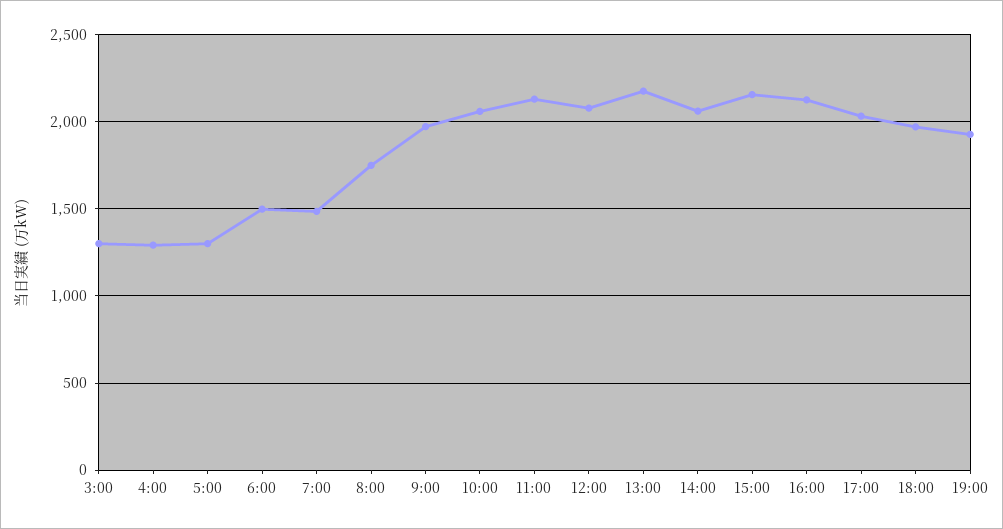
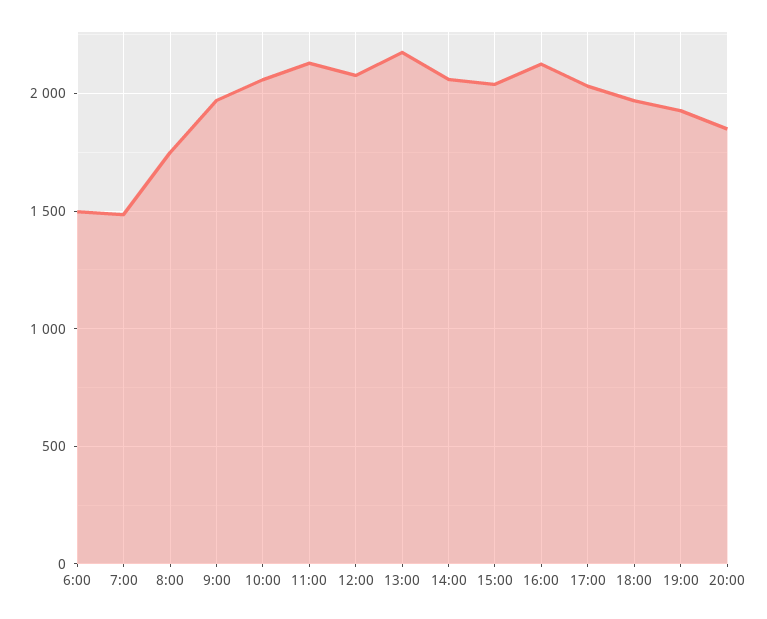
3:00: 1300 -> none
4:00: 1300 -> none
5:00: 1300 -> none
15:00: 2150 -> 2050
20:00: none -> 1850

